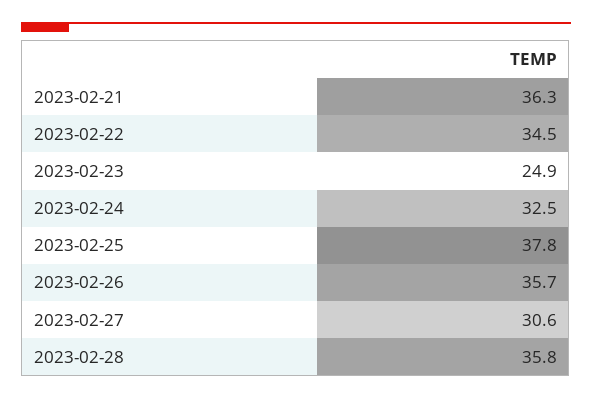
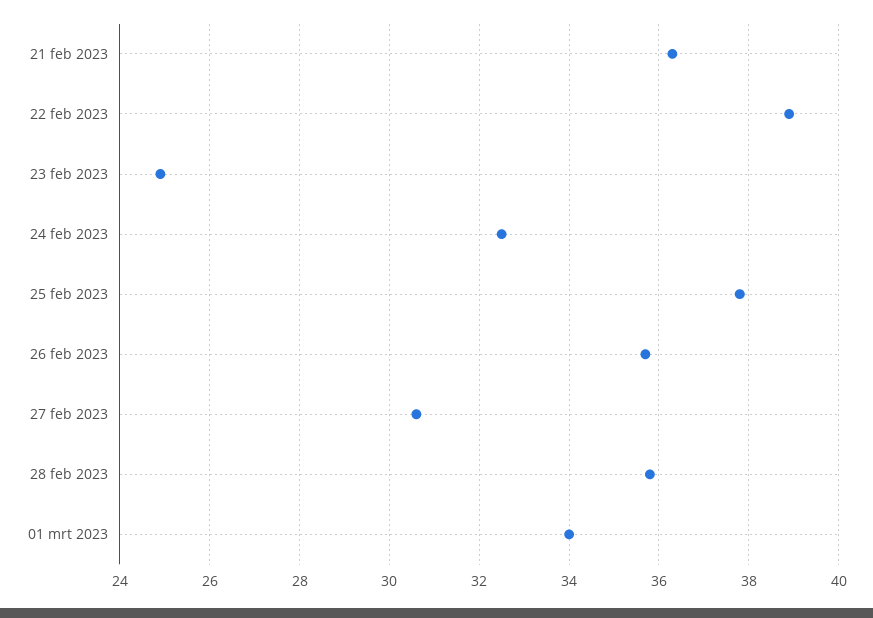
2023-02-22: 34.5 -> 39
01 mrt 2023: none -> 34

